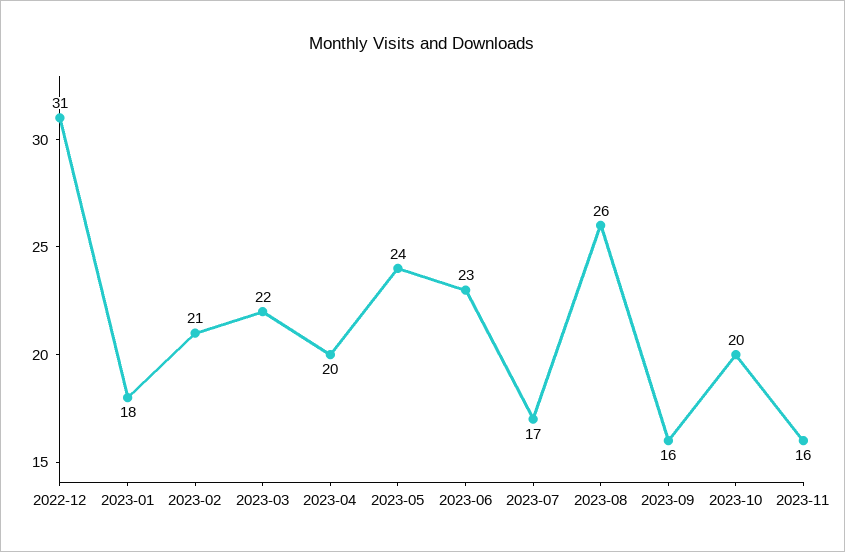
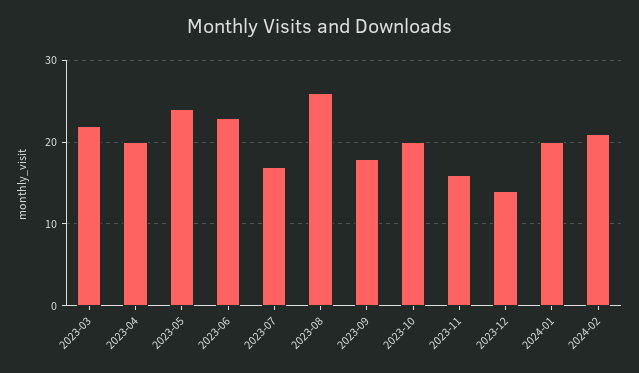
2022-12: 31 -> none
2023-01: 18 -> none
2023-02: 21 -> none
2023-09: 16 -> 18
2023-12: none -> 14
2024-01: none -> 20
2024-02: none -> 21

